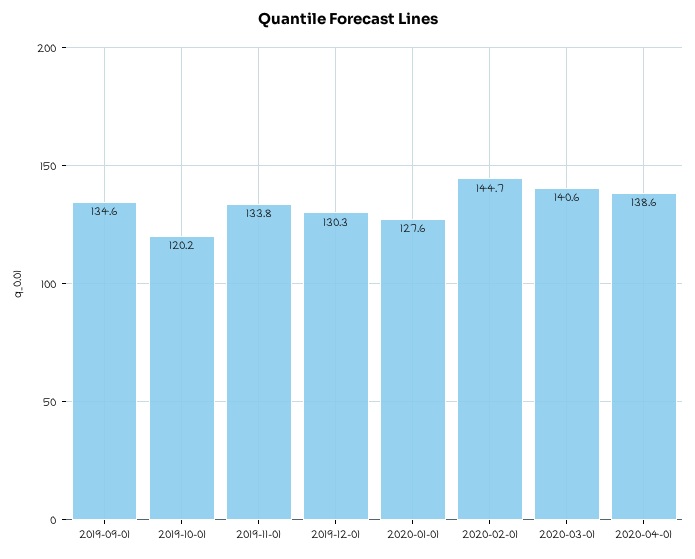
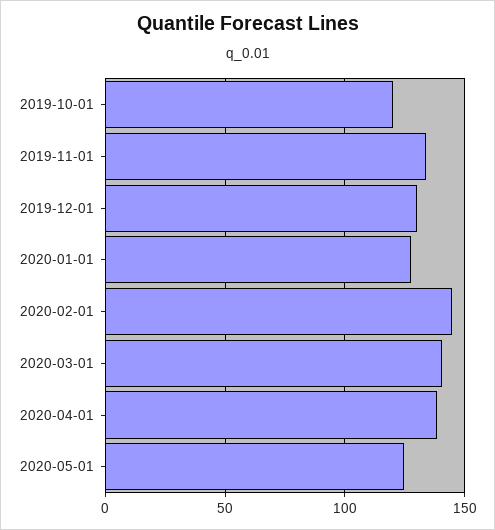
2019-09-01: 134.6 -> none
2020-05-01: none -> 125

